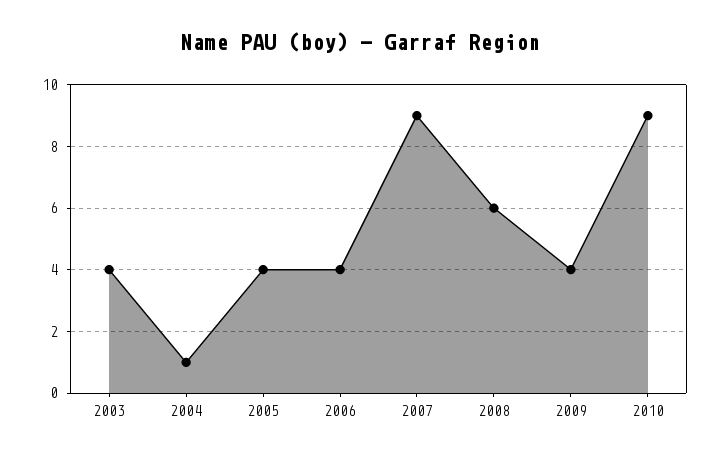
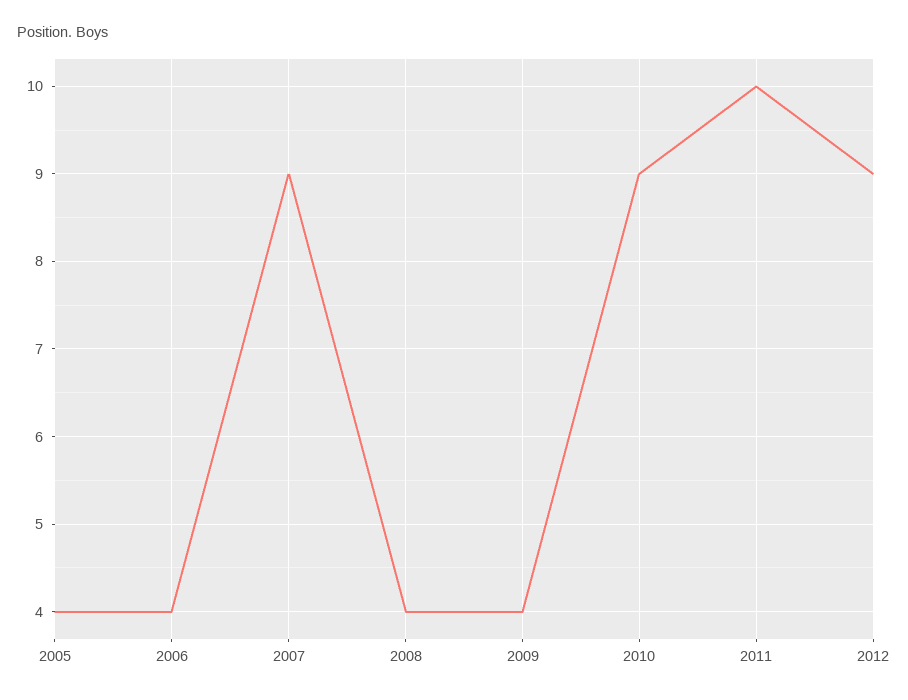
2003: 4 -> none
2004: 1 -> none
2008: 6 -> 4
2011: none -> 10
2012: none -> 9

